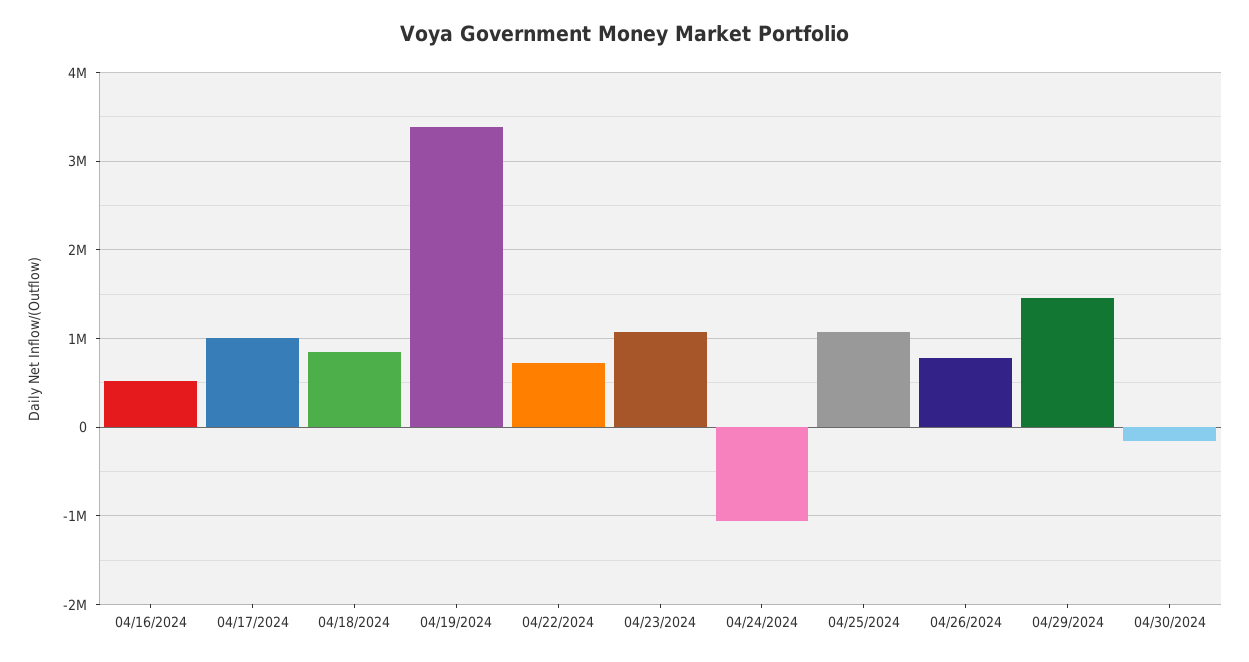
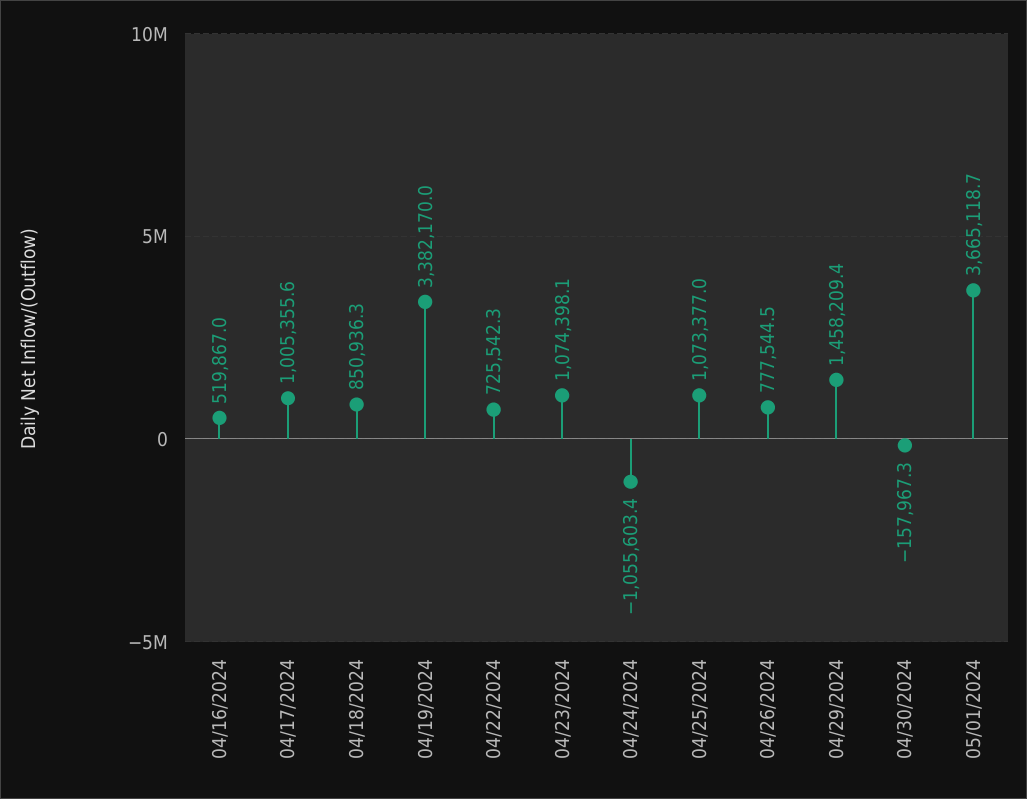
05/01/2024: none -> 3665118.7

